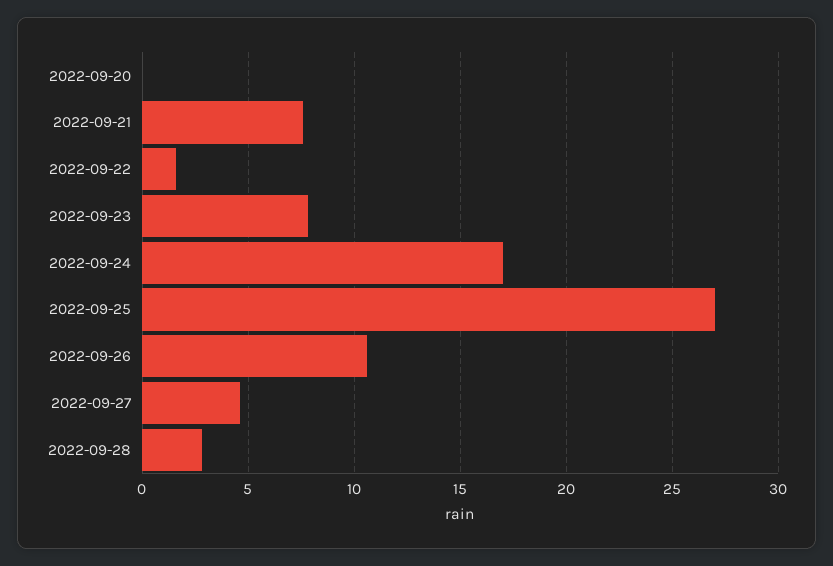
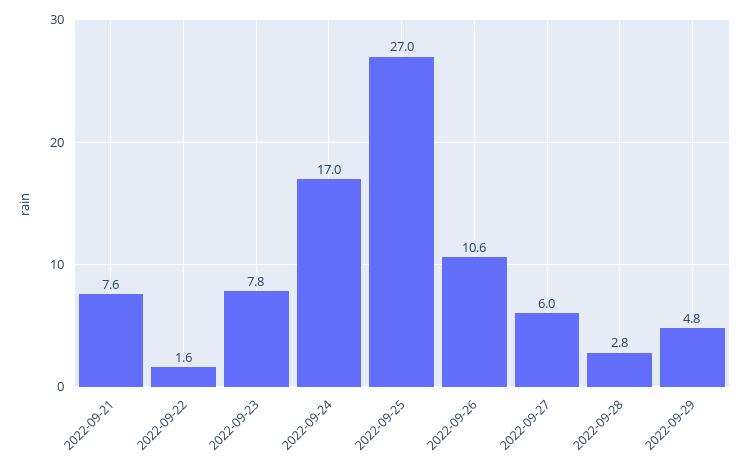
2022-09-20: 0 -> none
2022-09-27: 4.5 -> 6
2022-09-29: none -> 4.8

